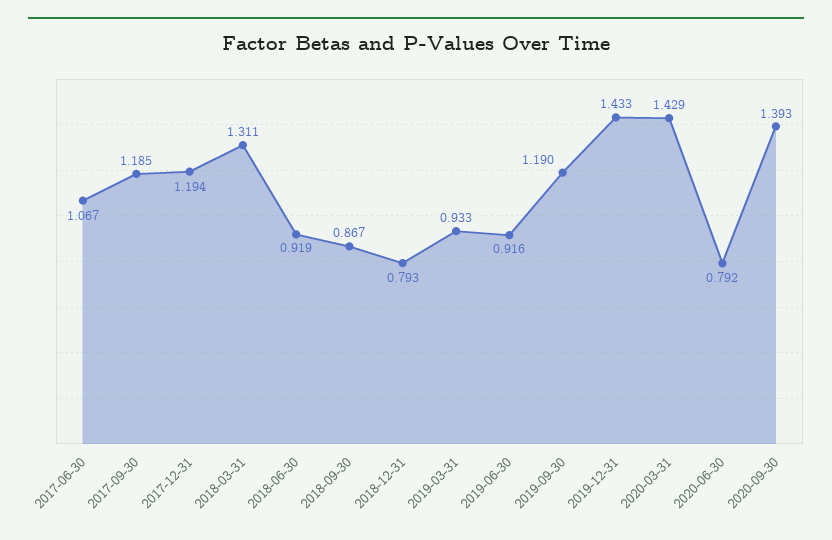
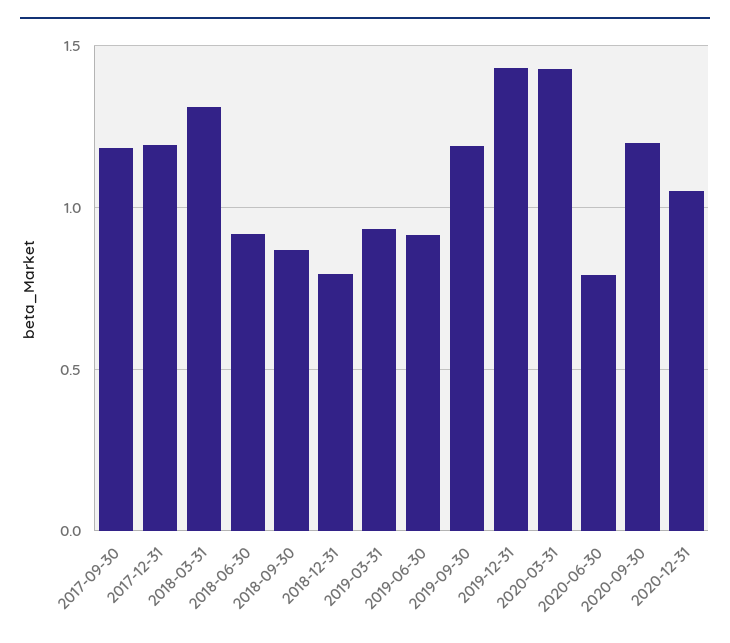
2017-06-30: 1.067 -> none
2020-09-30: 1.393 -> 1.2
2020-12-31: none -> 1.05

